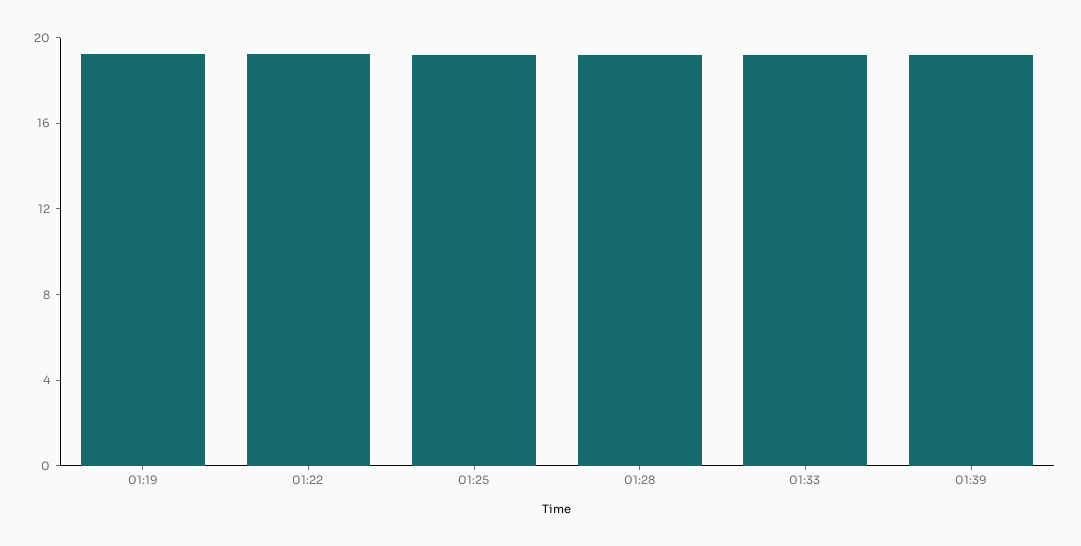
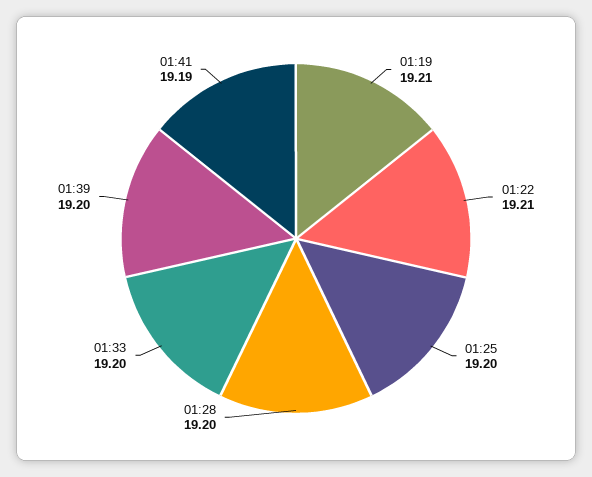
01:41: none -> 19.19

